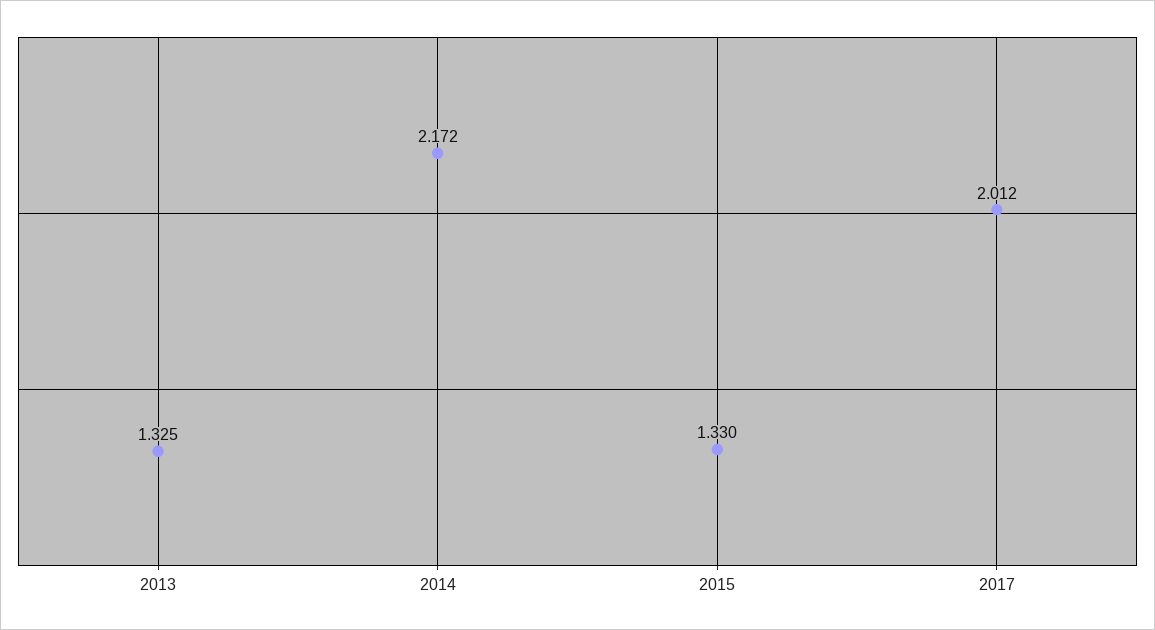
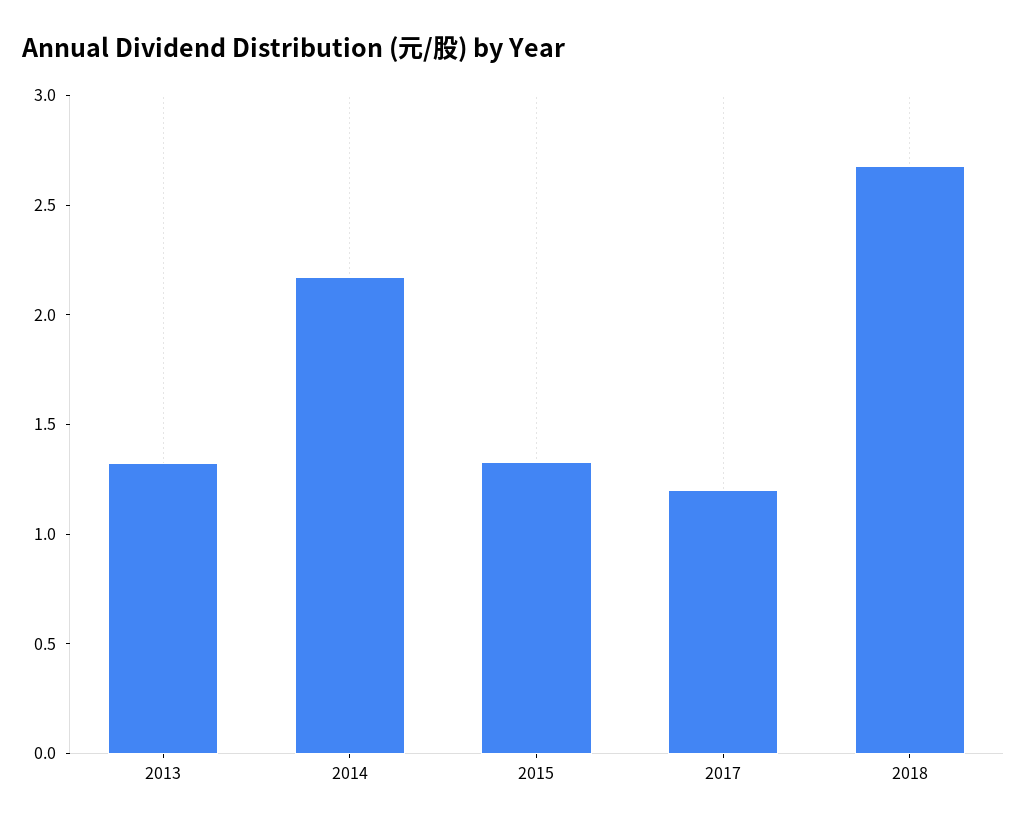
2017: 2.012 -> 1.2
2018: none -> 2.7

